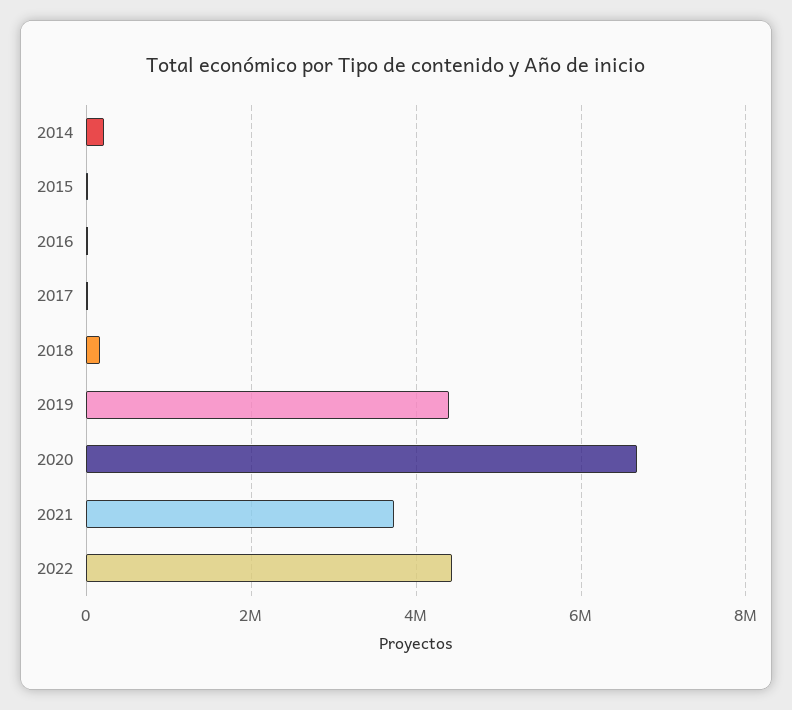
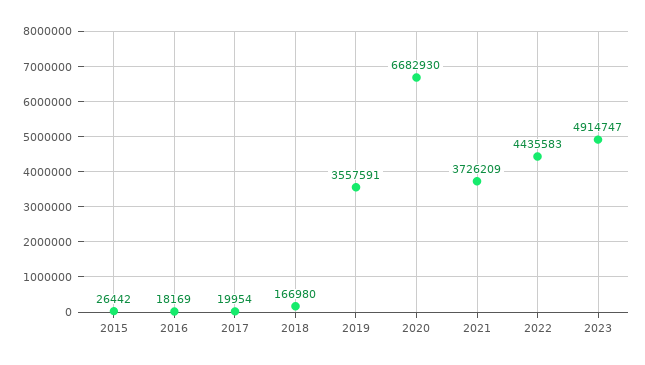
2014: 200000 -> none
2019: 4400000 -> 3557591
2023: none -> 4914747

